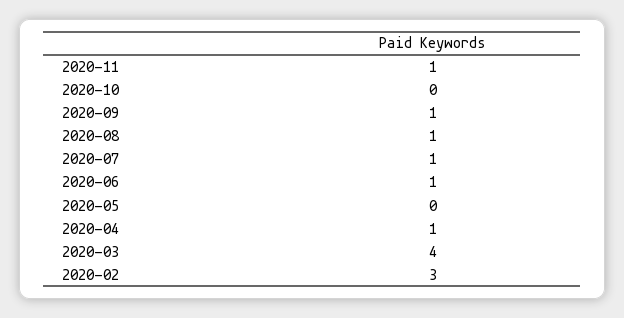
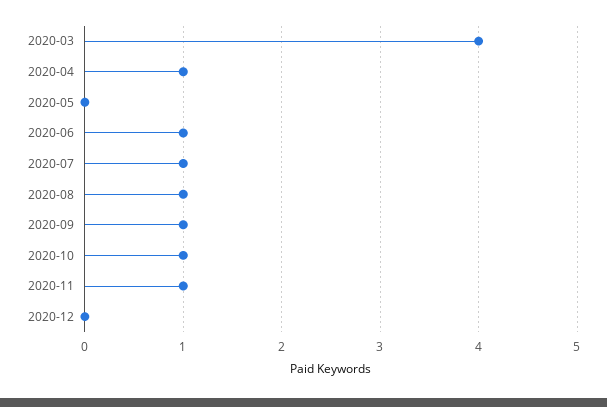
2020-10: 0 -> 1
2020-02: 3 -> none
2020-12: none -> 0

